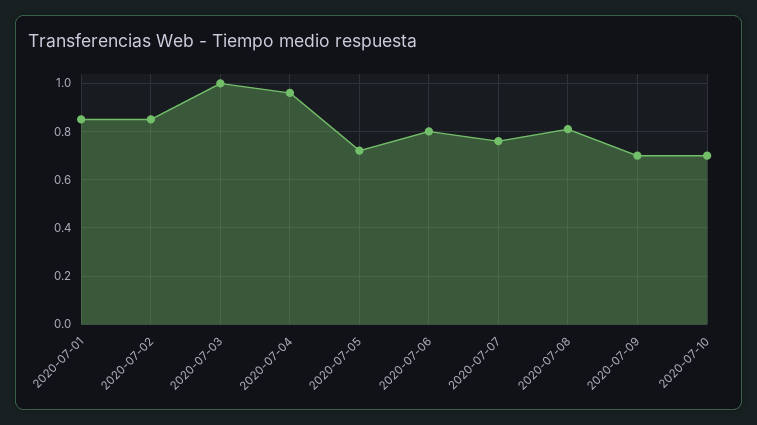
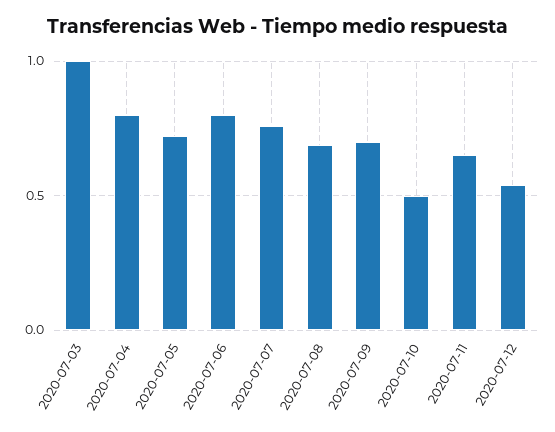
2020-07-01: 0.85 -> none
2020-07-02: 0.85 -> none
2020-07-04: 0.95 -> 0.8
2020-07-08: 0.8 -> 0.7
2020-07-10: 0.7 -> 0.5
2020-07-11: none -> 0.65
2020-07-12: none -> 0.55

